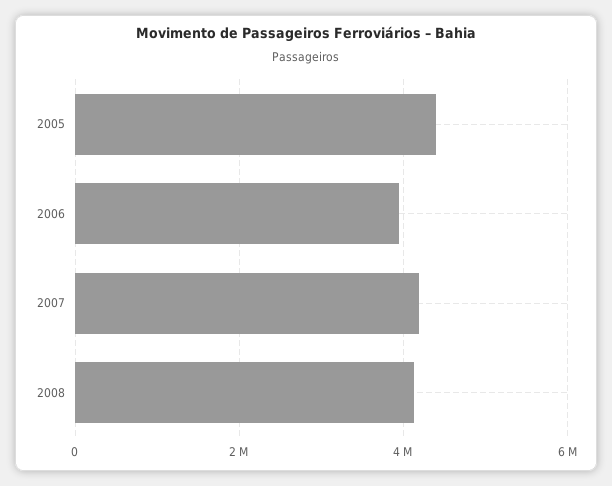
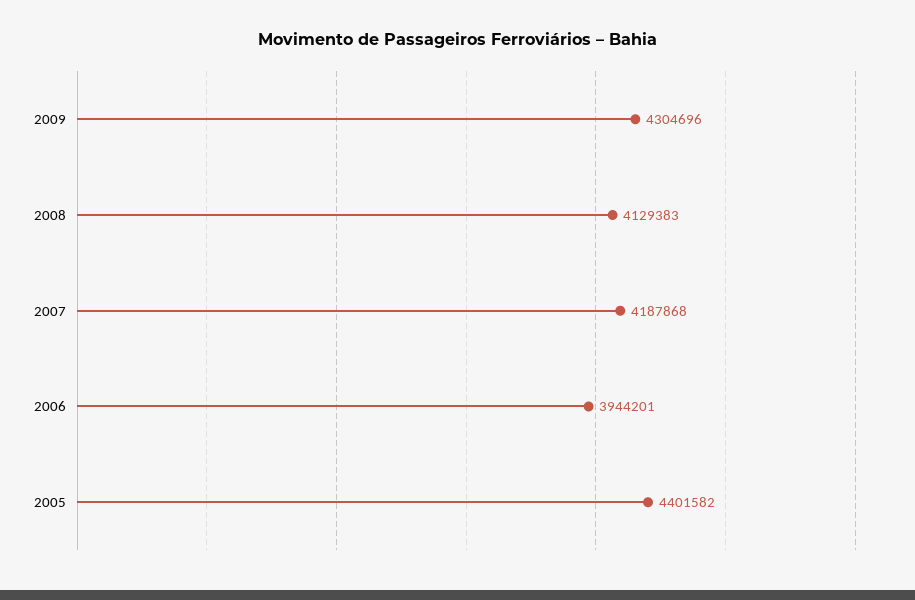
2009: none -> 4304696

